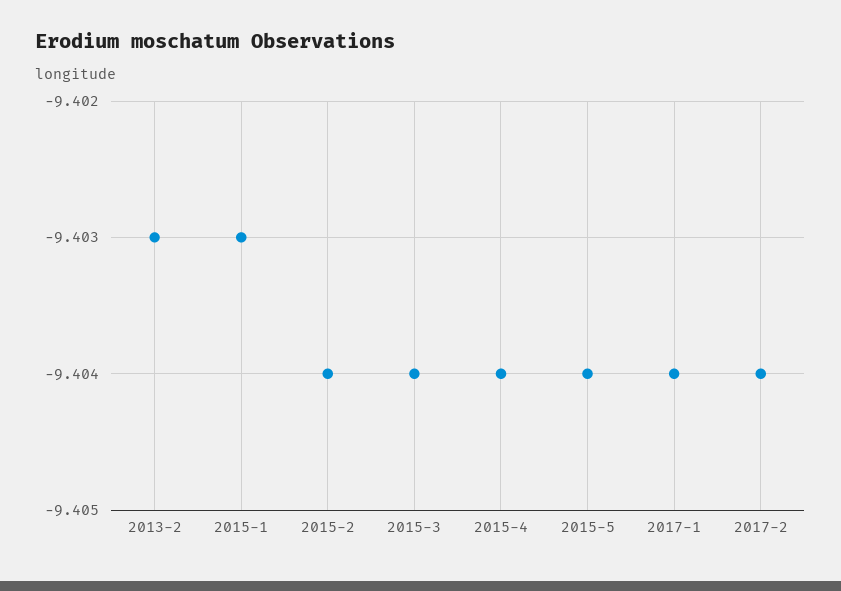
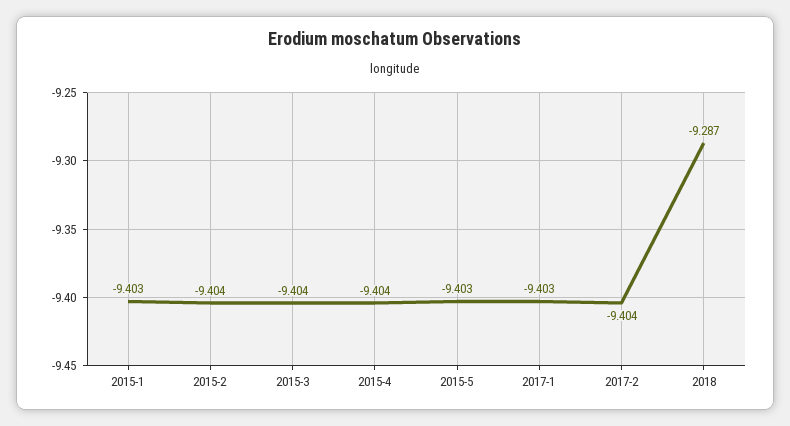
2013-2: -9.403 -> none
2015-5: -9.404 -> -9.403
2017-1: -9.404 -> -9.403
2018: none -> -9.287

